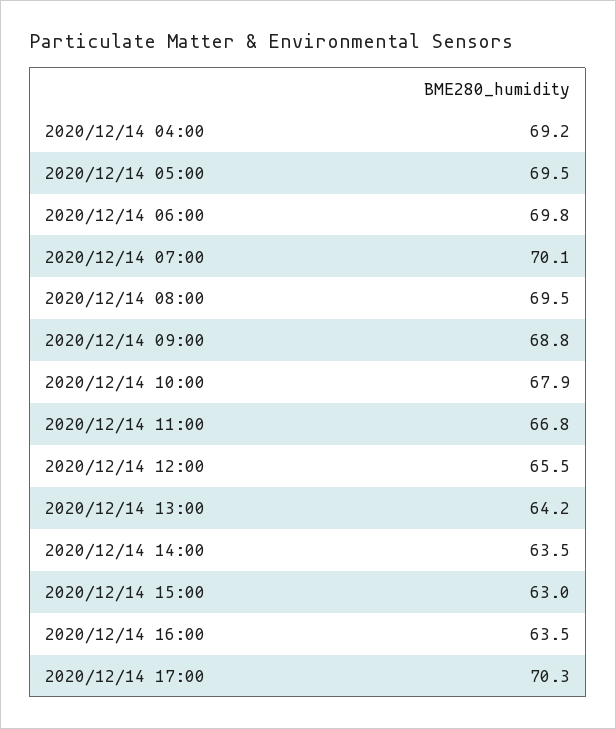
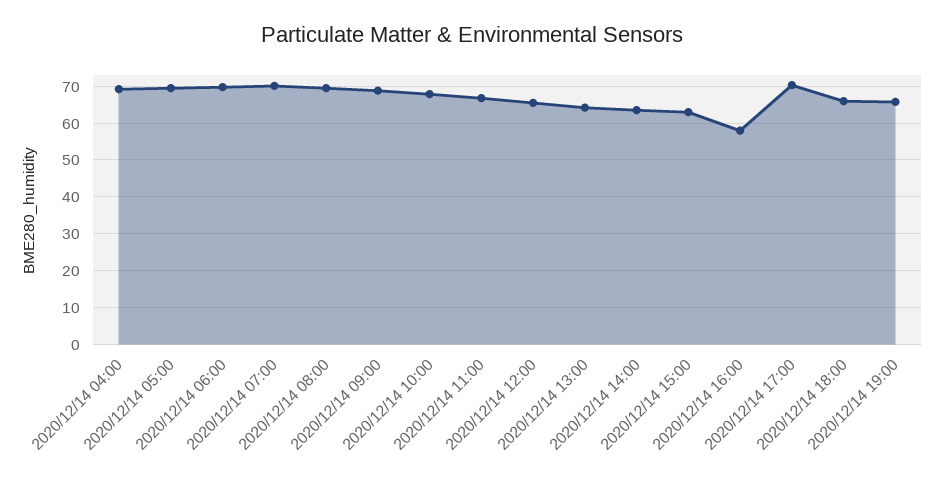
2020/12/14 16:00: 63.5 -> 58
2020/12/14 18:00: none -> 66
2020/12/14 19:00: none -> 66

